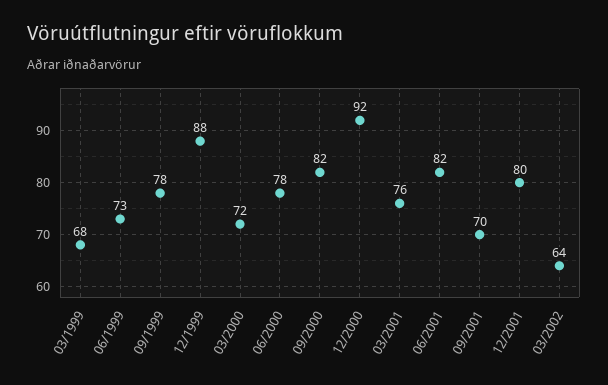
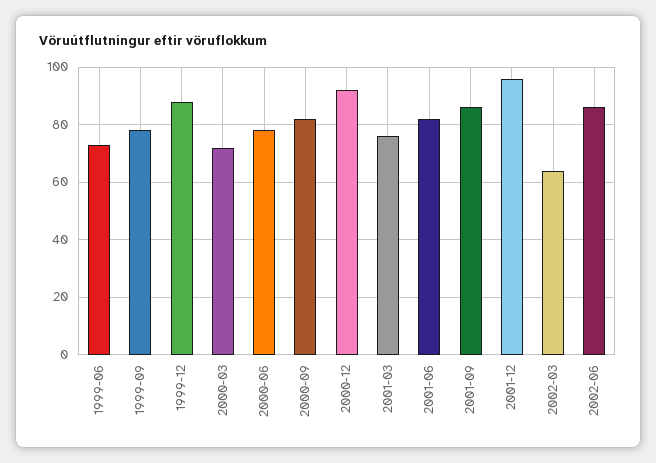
03/1999: 68 -> none
09/2001: 70 -> 85
12/2001: 80 -> 95
2002-06: none -> 85

